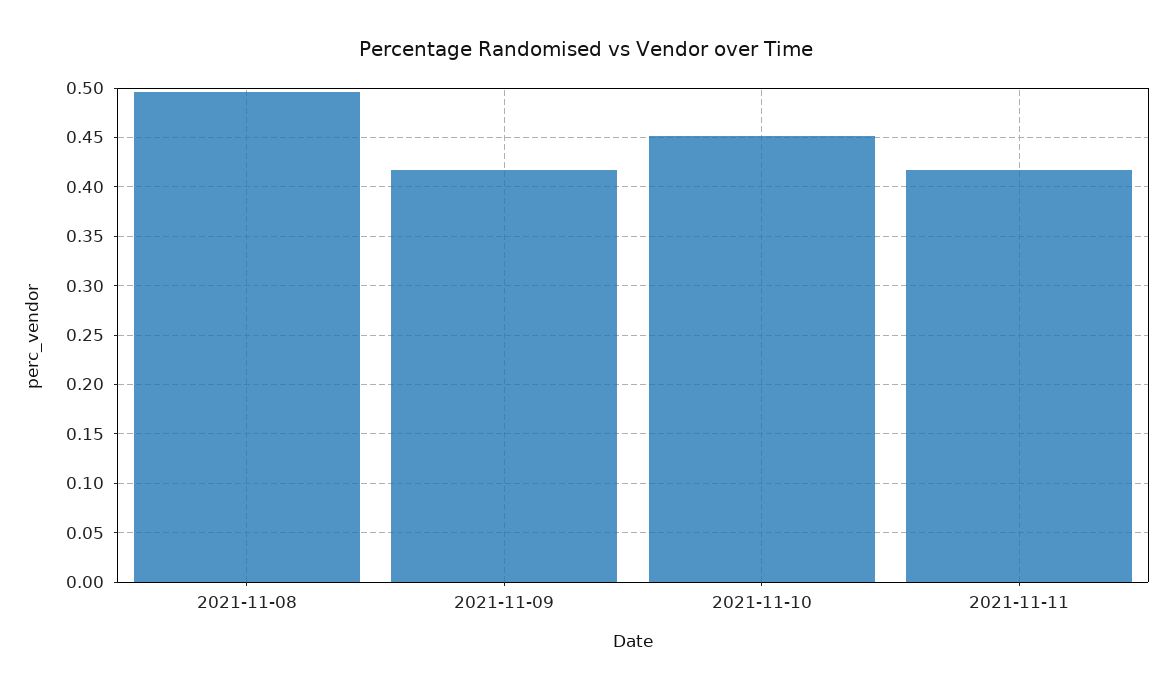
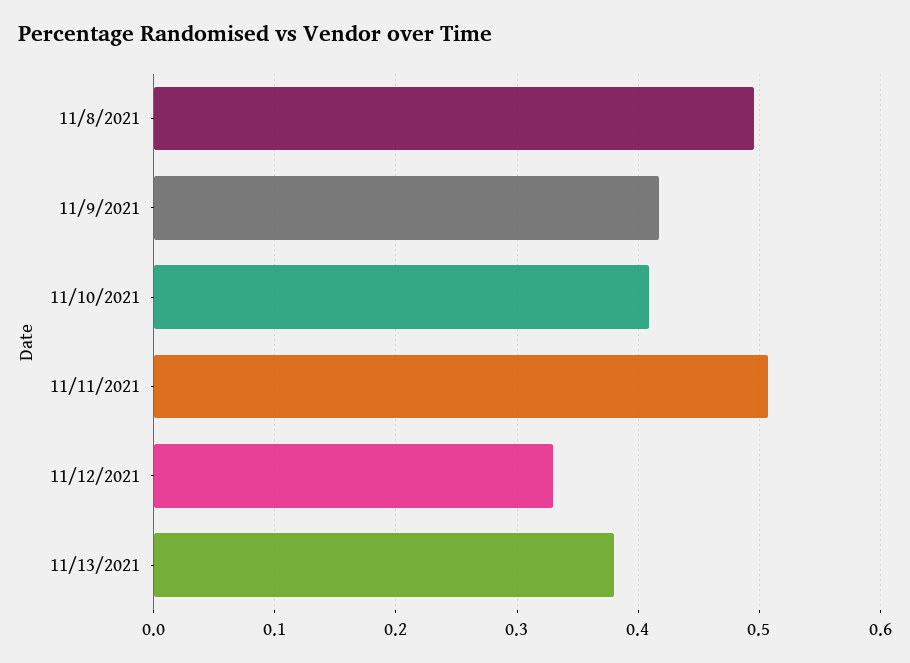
2021-11-10: 0.45 -> 0.41
2021-11-11: 0.42 -> 0.51
11/12/2021: none -> 0.33
11/13/2021: none -> 0.38

